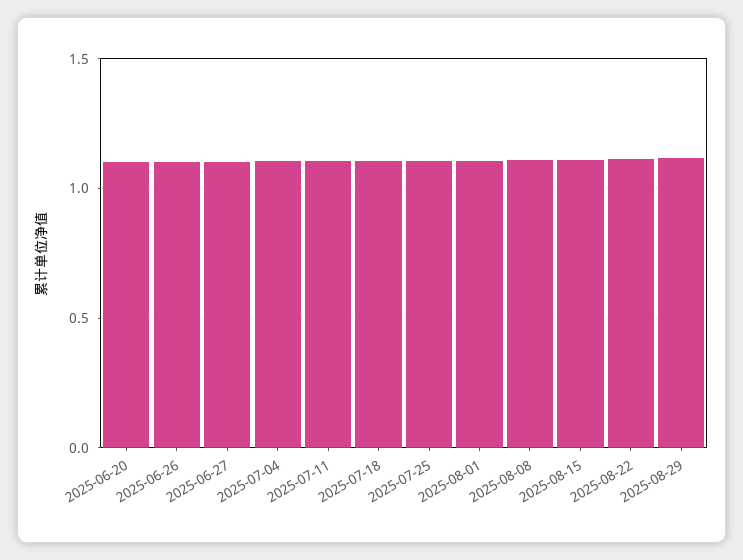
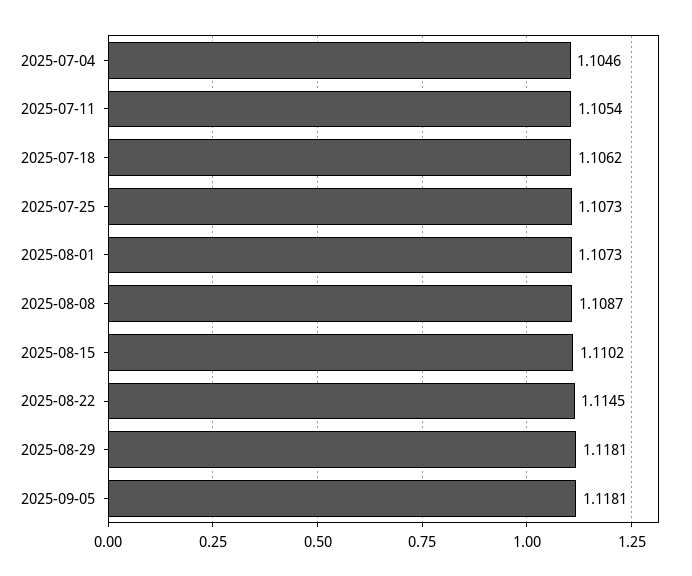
2025-06-20: 1.1 -> none
2025-06-26: 1.1 -> none
2025-06-27: 1.1 -> none
2025-09-05: none -> 1.1181

